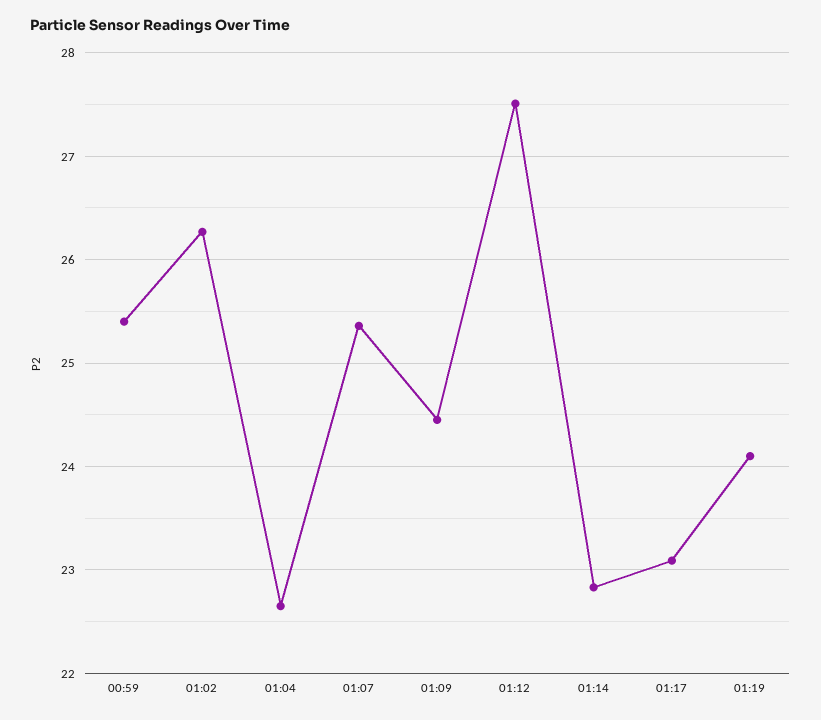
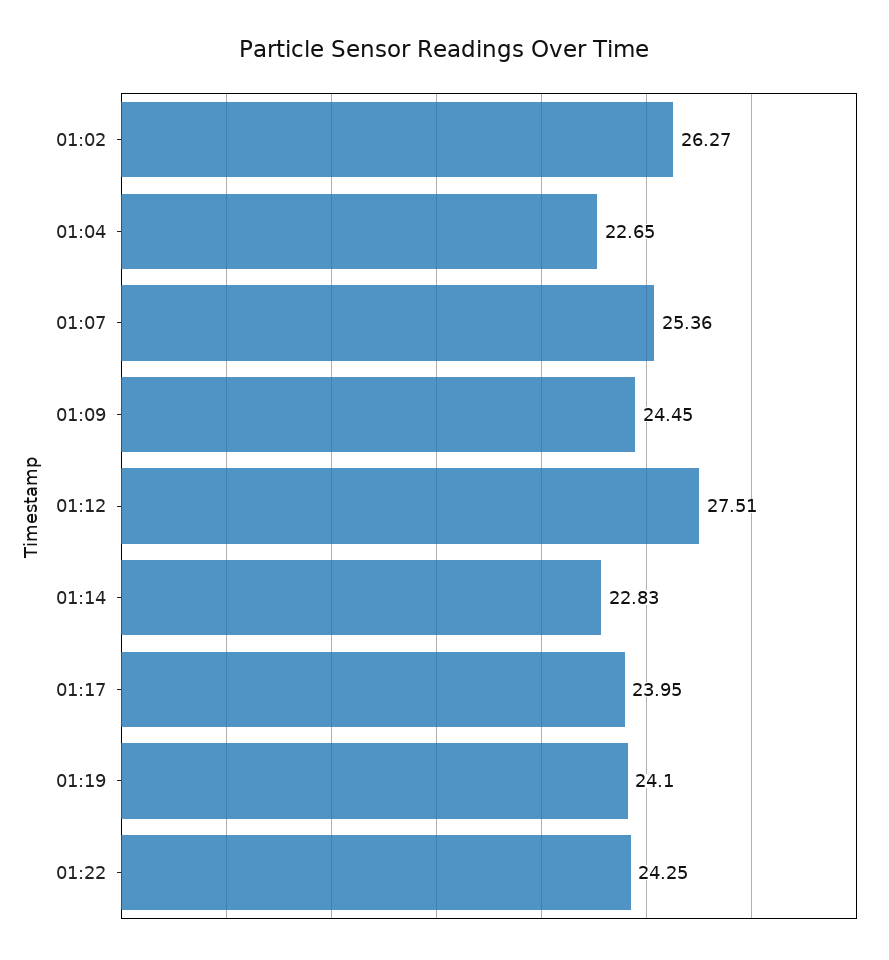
00:59: 25.4 -> none
01:17: 23.1 -> 23.95
01:22: none -> 24.25

